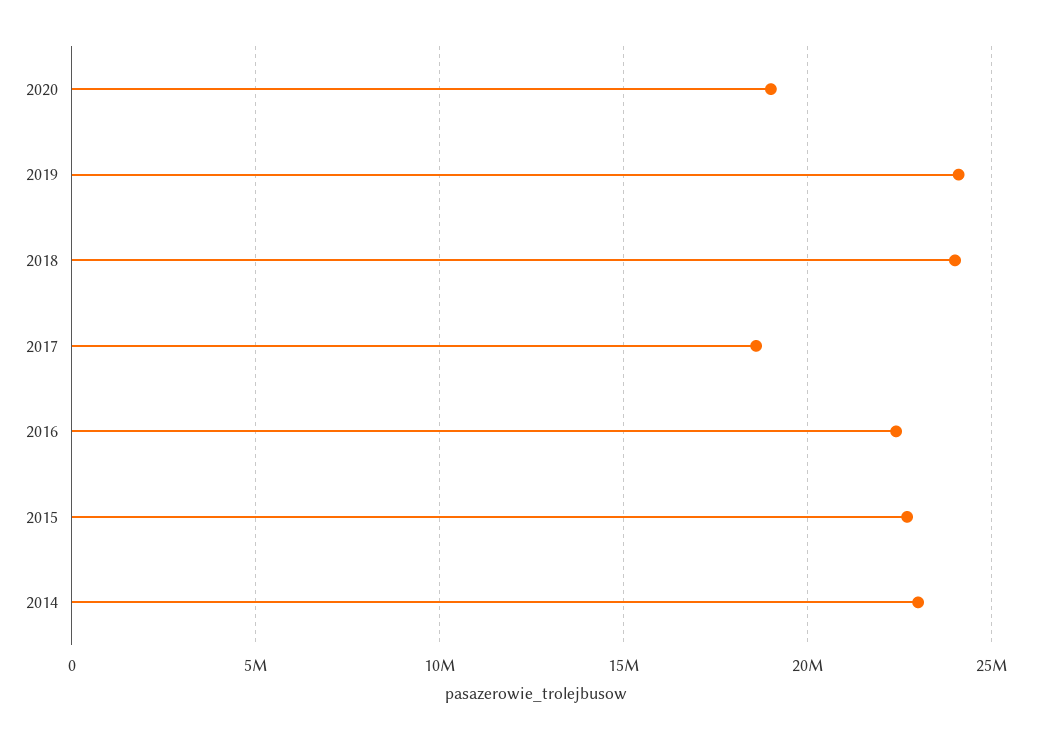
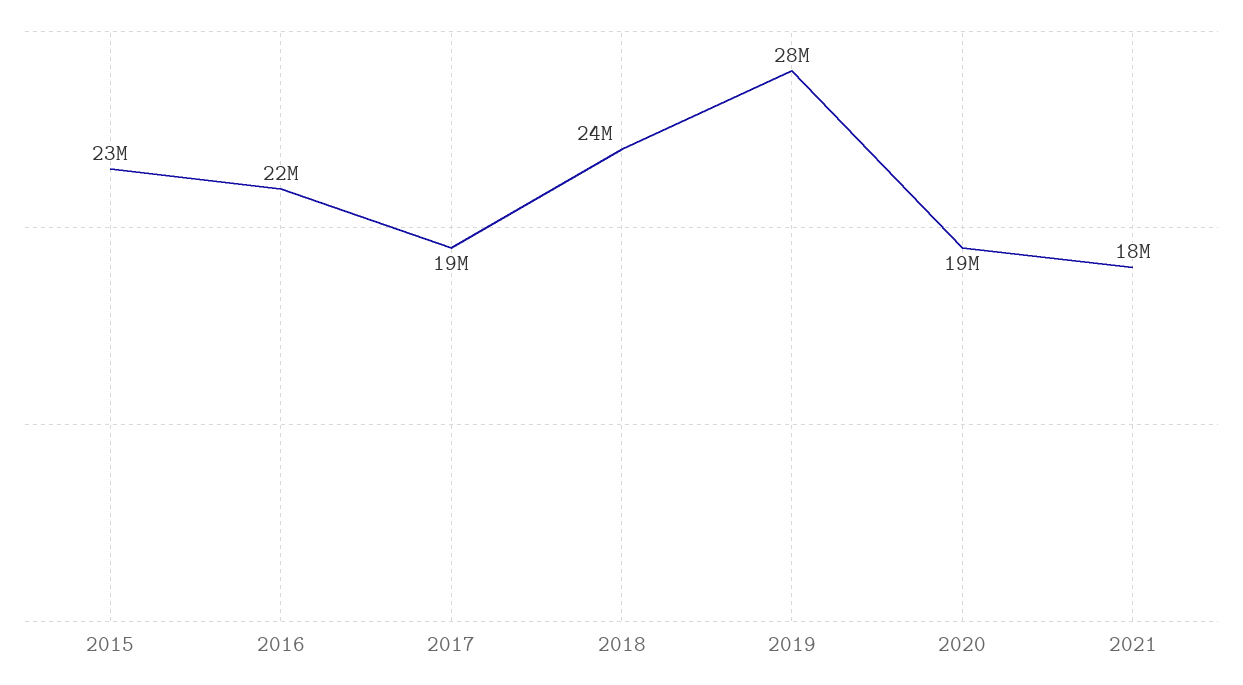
2019: 24000000 -> 28000000
2014: 23000000 -> none
2021: none -> 18000000

